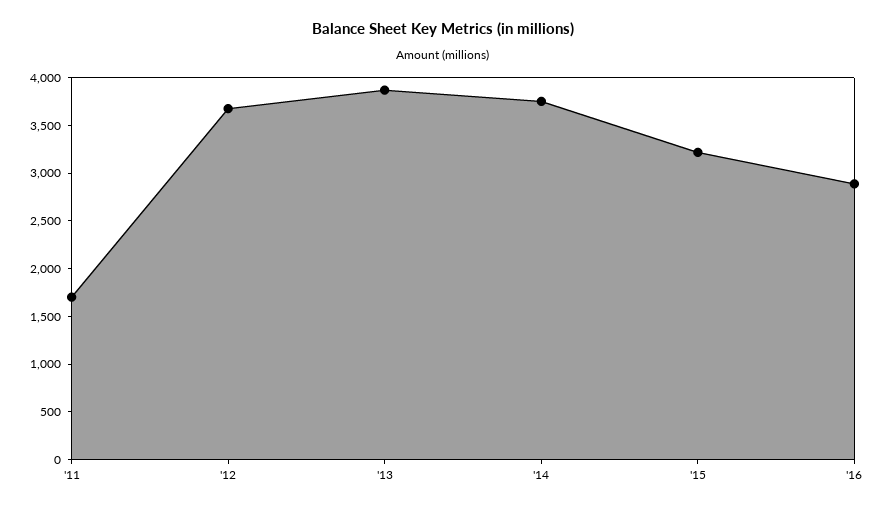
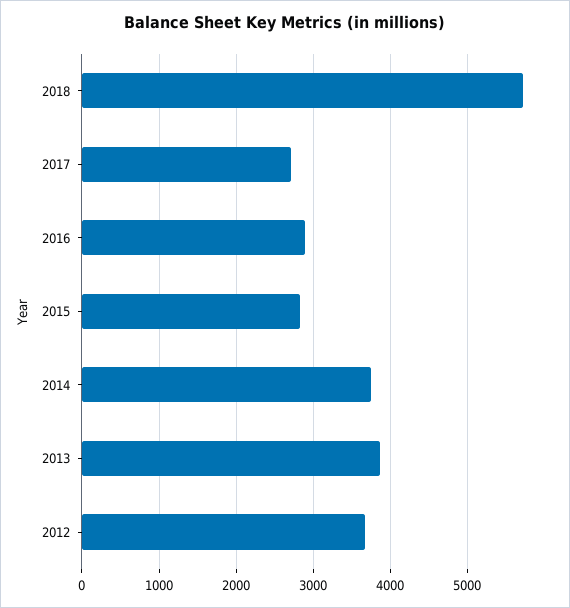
'11: 1700 -> none
'15: 3200 -> 2800
2018: none -> 5700
2017: none -> 2700

